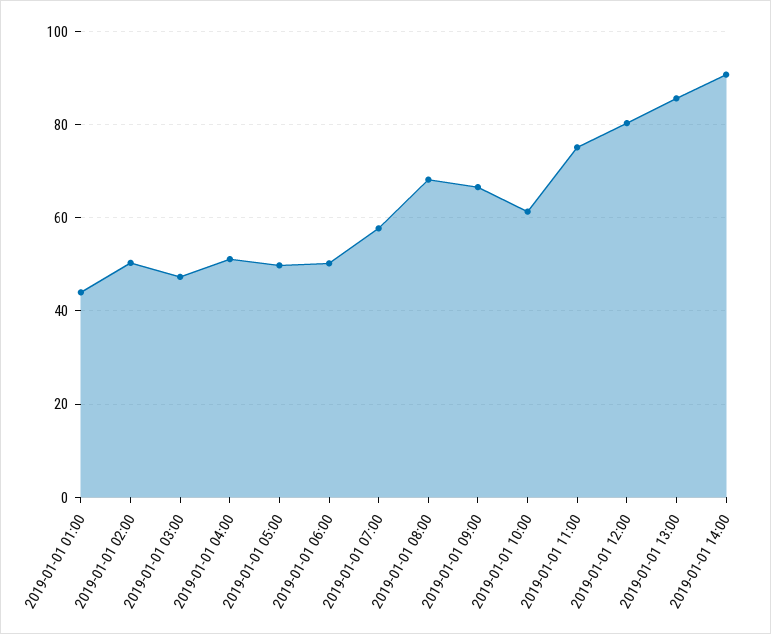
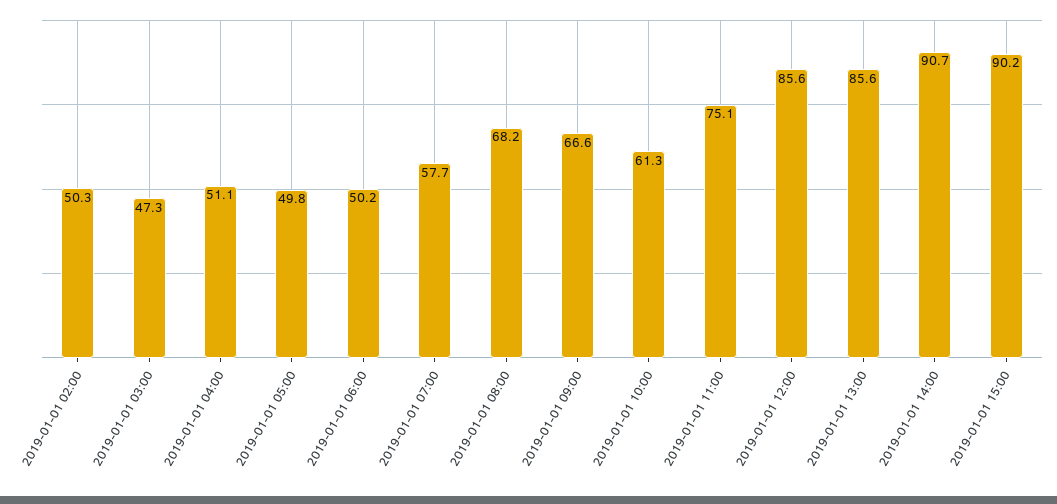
2019-01-01 01:00: 44 -> none
2019-01-01 12:00: 80 -> 85.6
2019-01-01 15:00: none -> 90.2

